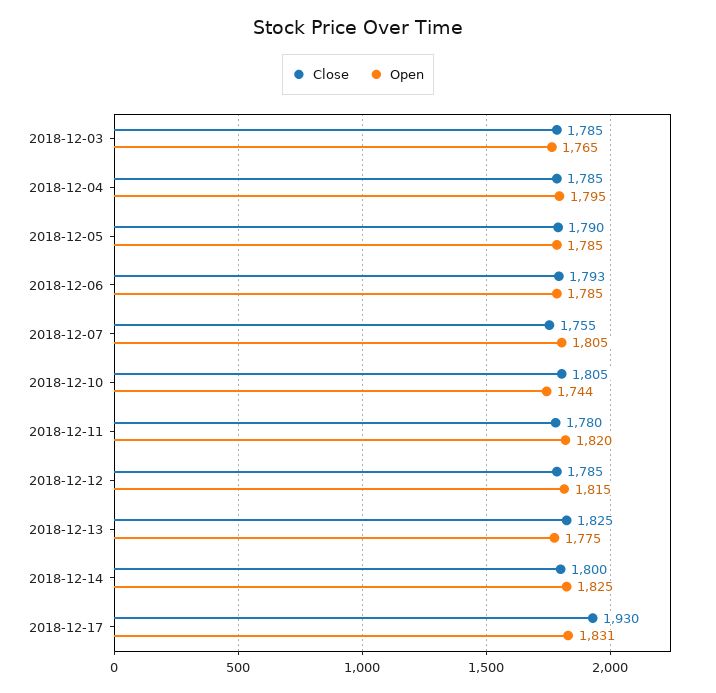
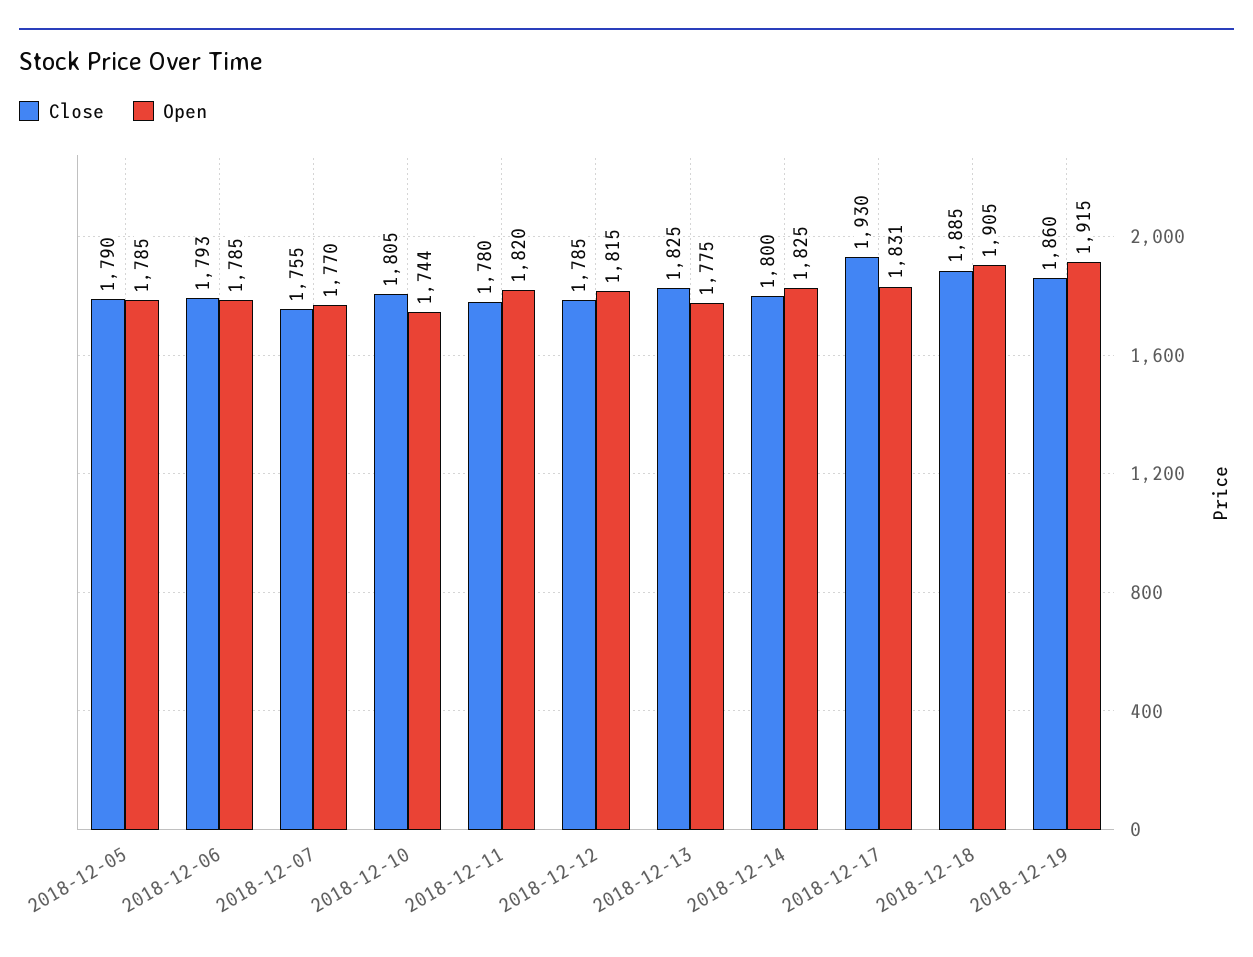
Close, 2018-12-03: 1785 -> none
Open, 2018-12-03: 1765 -> none
Close, 2018-12-04: 1785 -> none
Open, 2018-12-04: 1795 -> none
Open, 2018-12-07: 1805 -> 1770
Close, 2018-12-18: none -> 1885
Open, 2018-12-18: none -> 1905
Close, 2018-12-19: none -> 1860
Open, 2018-12-19: none -> 1915

